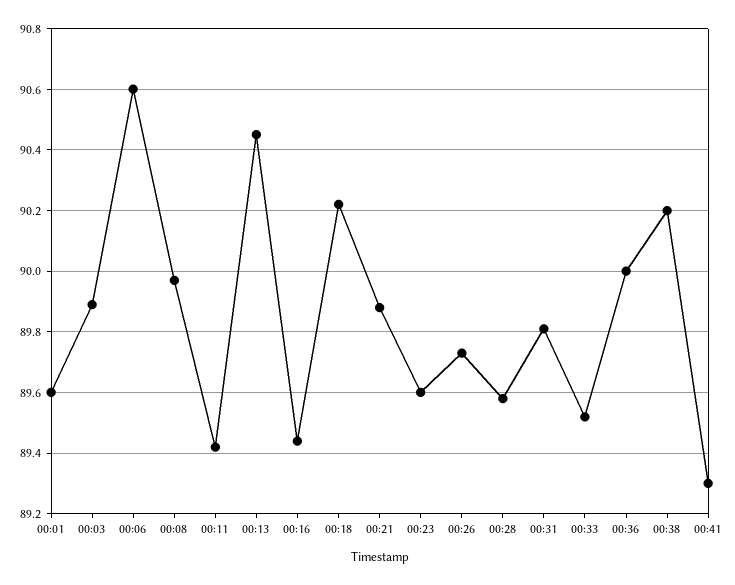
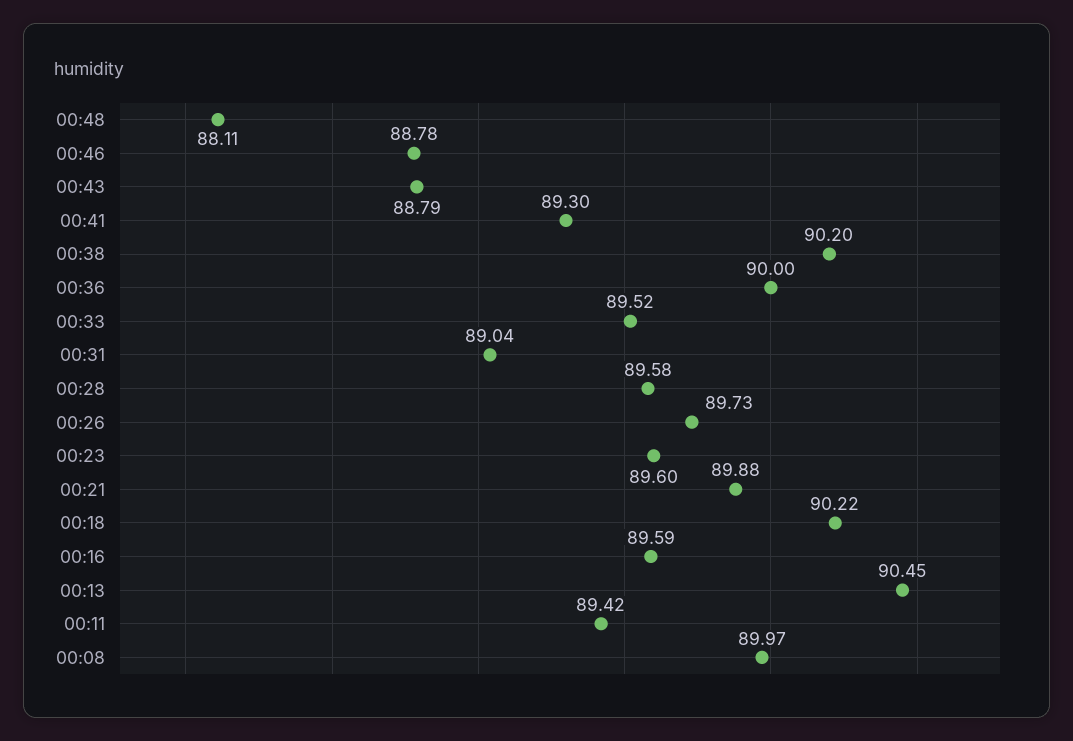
00:01: 89.6 -> none
00:03: 89.9 -> none
00:06: 90.6 -> none
00:16: 89.45 -> 89.59
00:31: 89.8 -> 89.04
00:48: none -> 88.11
00:46: none -> 88.78
00:43: none -> 88.79

